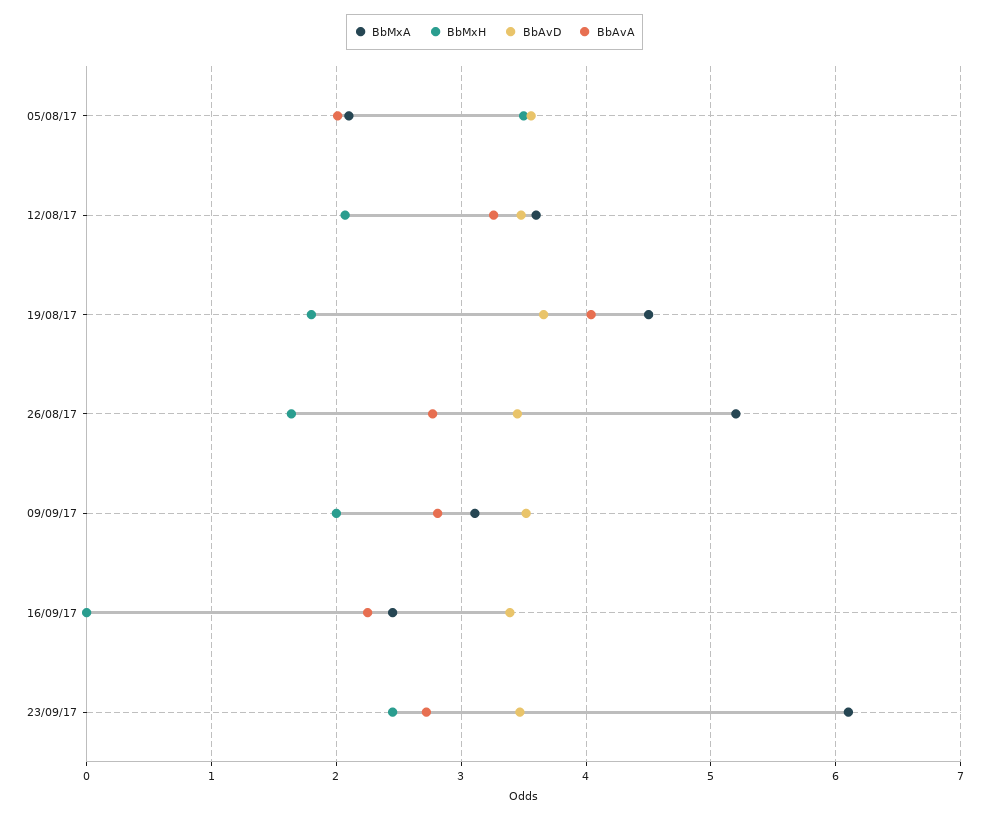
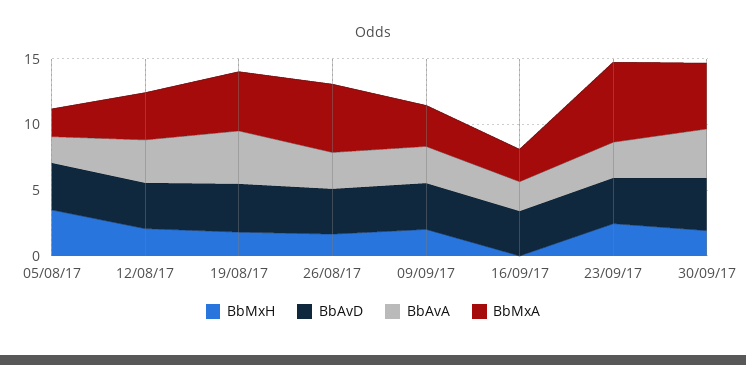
BbMxH, 30/09/17: none -> 2
BbAvD, 30/09/17: none -> 4
BbAvA, 30/09/17: none -> 4
BbMxA, 30/09/17: none -> 5

